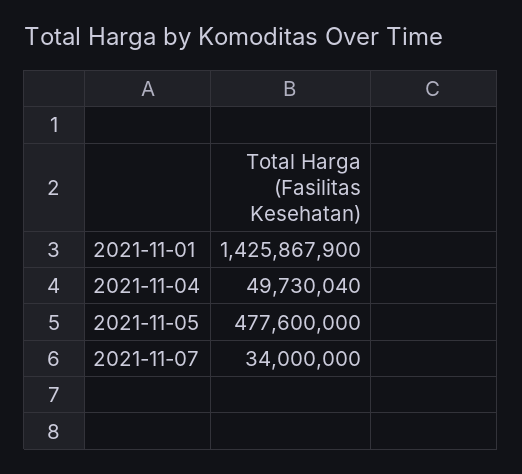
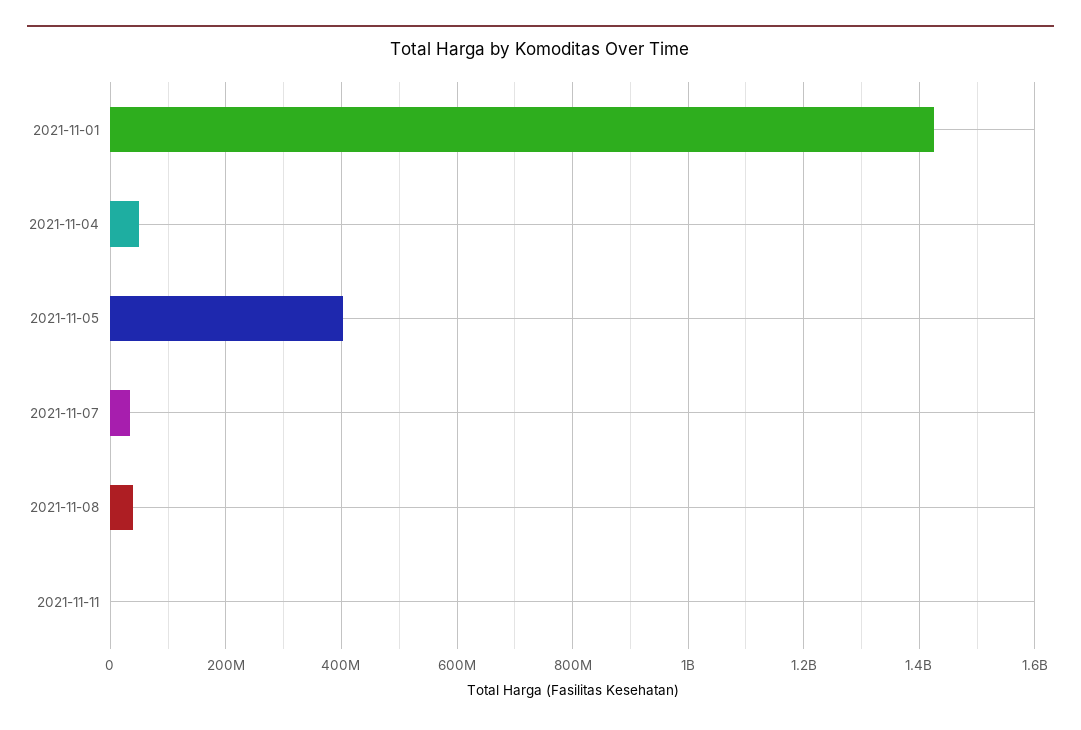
2021-11-05: 477600000 -> 400000000
2021-11-08: none -> 40000000
2021-11-11: none -> 0

